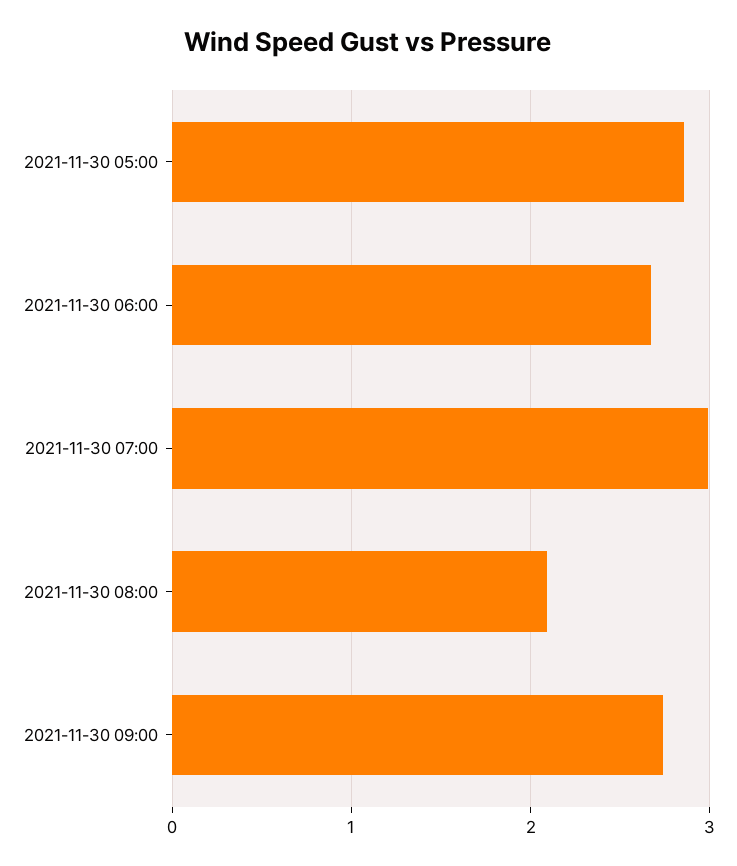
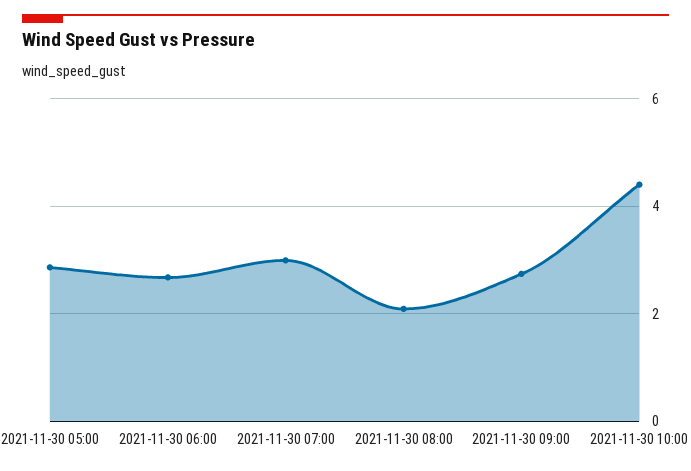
2021-11-30 10:00: none -> 4.4

